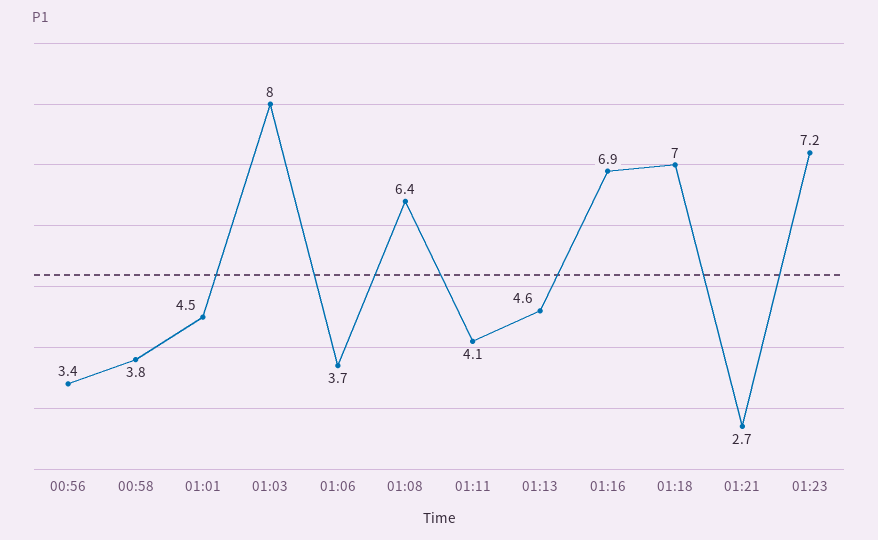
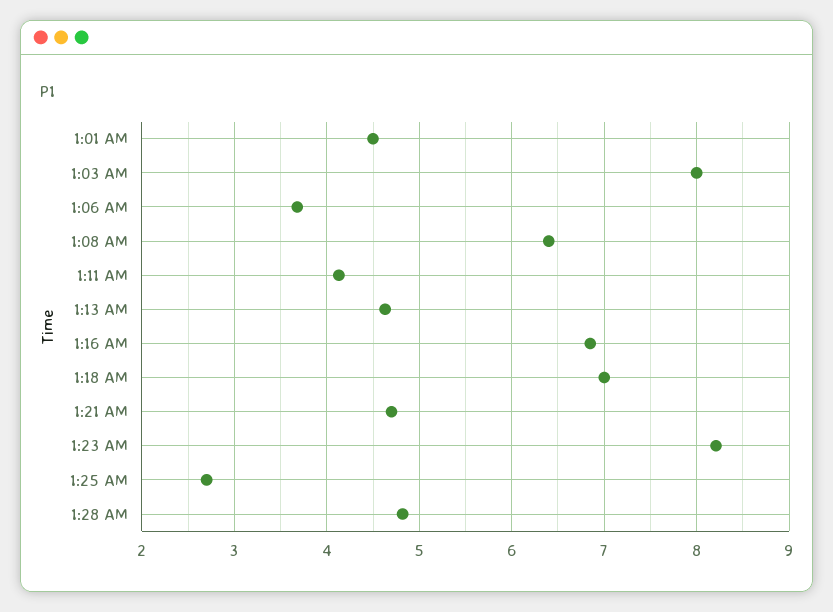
00:56: 3.4 -> none
00:58: 3.8 -> none
01:21: 2.7 -> 4.7
01:23: 7.2 -> 8.2
1:25 AM: none -> 2.7
1:28 AM: none -> 4.8

